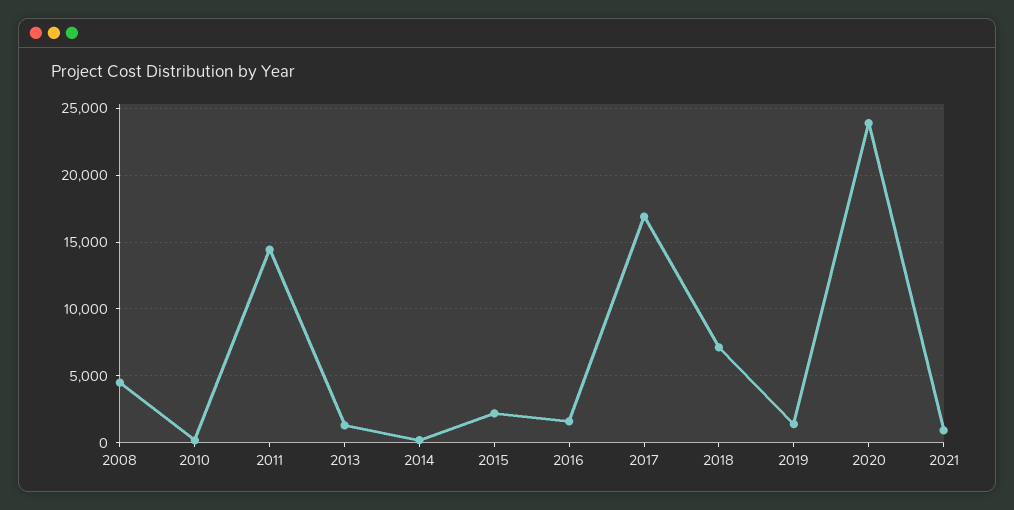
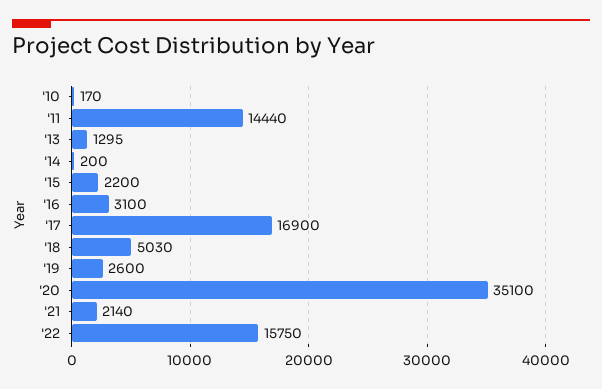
2008: 4500 -> none
2016: 1500 -> 3100
2018: 7000 -> 5030
2019: 1500 -> 2600
2020: 24000 -> 35100
2021: 1000 -> 2140
'22: none -> 15750

